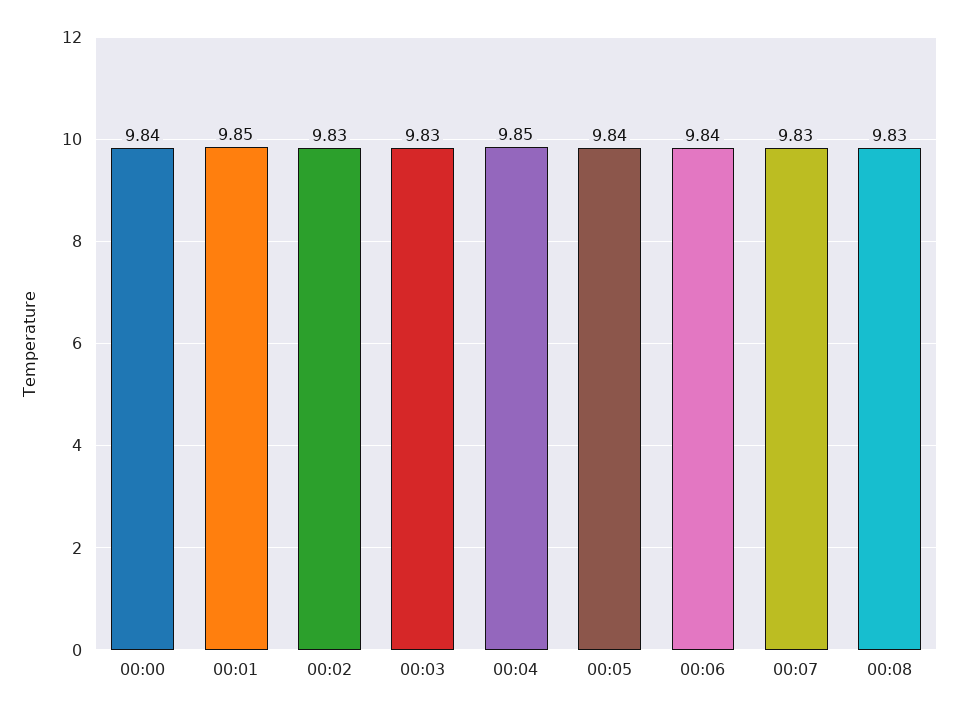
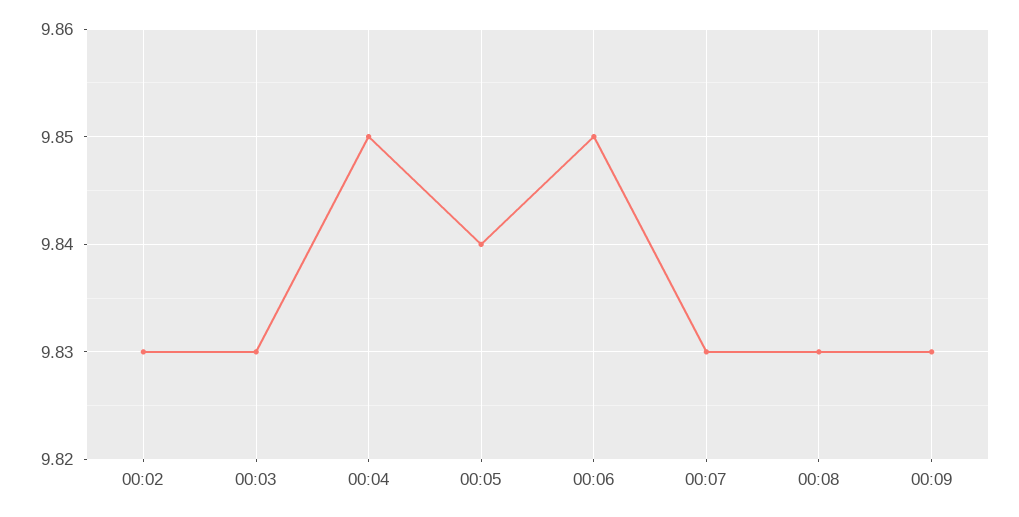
00:00: 9.84 -> none
00:01: 9.85 -> none
00:06: 9.84 -> 9.85
00:09: none -> 9.83

